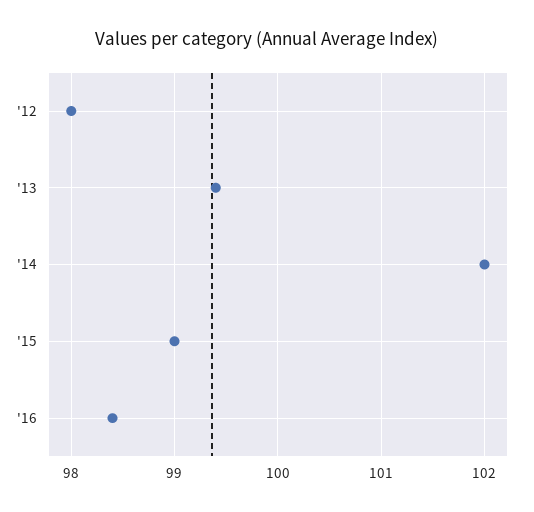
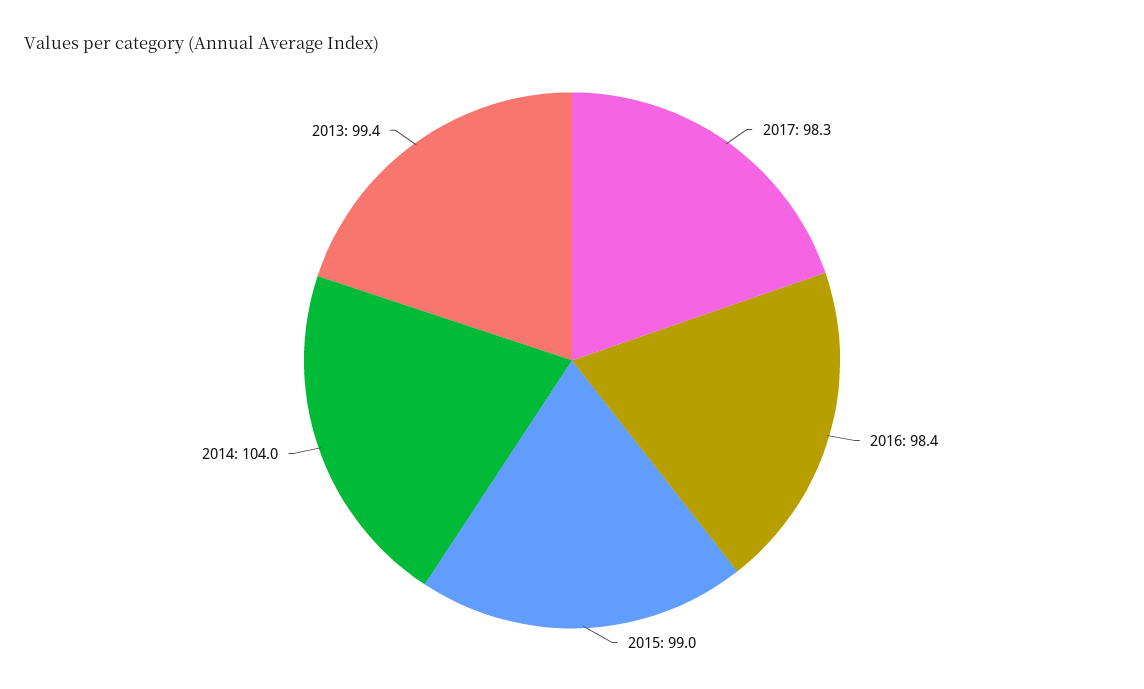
'12: 98 -> none
'14: 102 -> 104
2017: none -> 98.3

